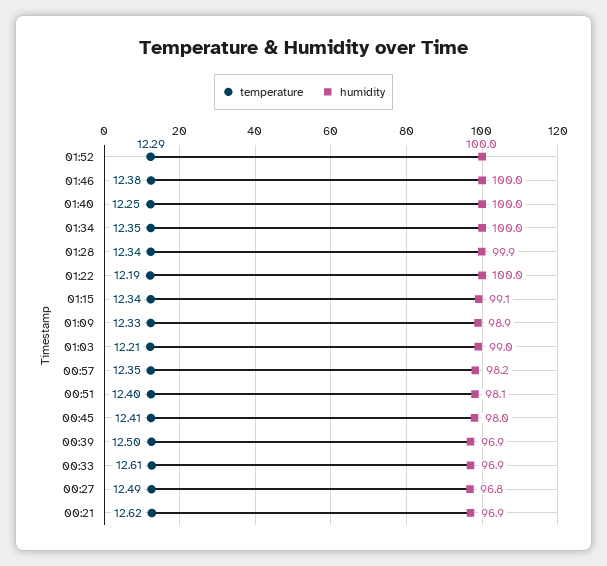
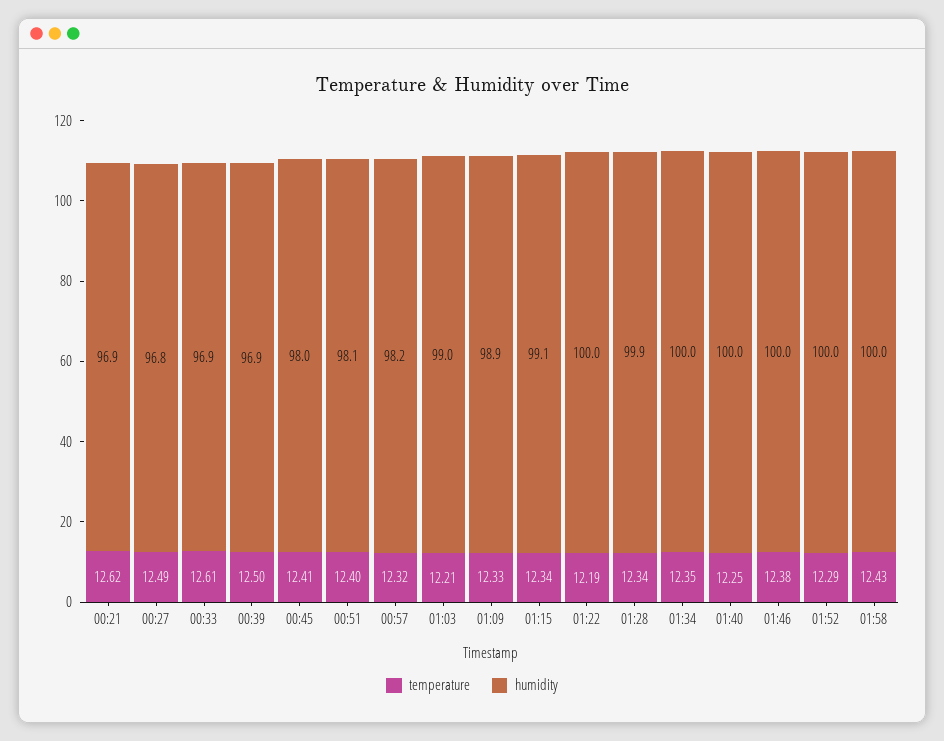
temperature, 00:57: 12.35 -> 12.32
temperature, 01:58: none -> 12.43
humidity, 01:58: none -> 100

